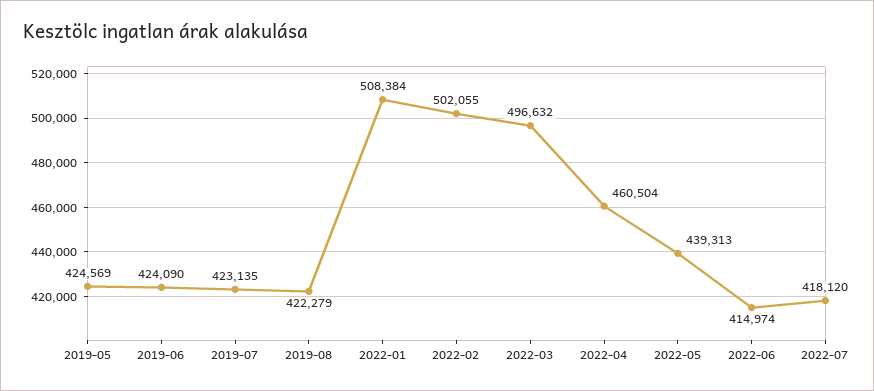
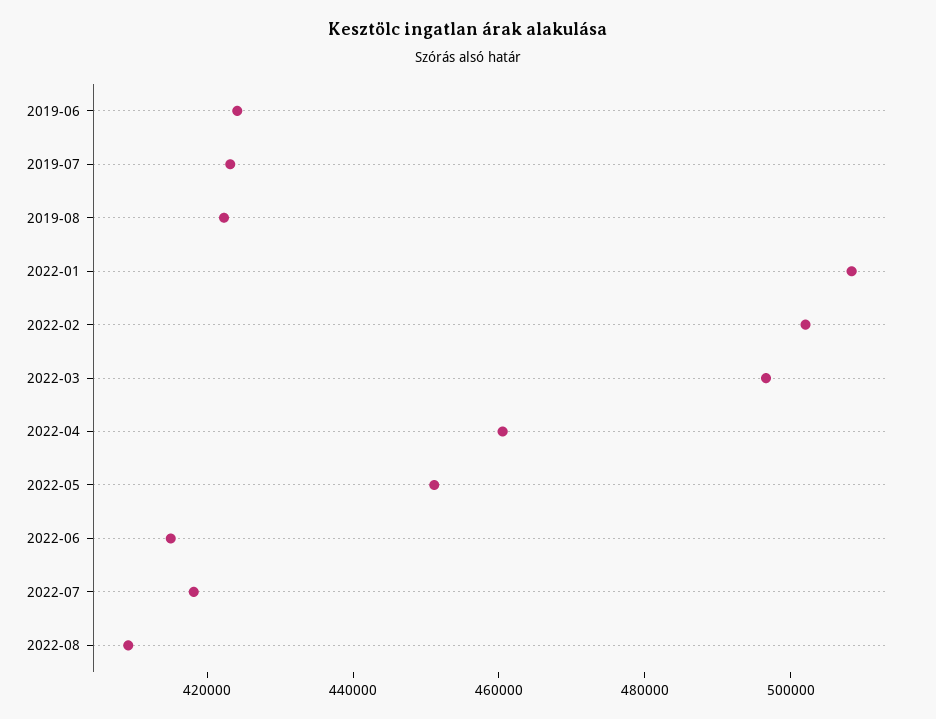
2019-05: 424569 -> none
2022-05: 439313 -> 450000
2022-08: none -> 410000

